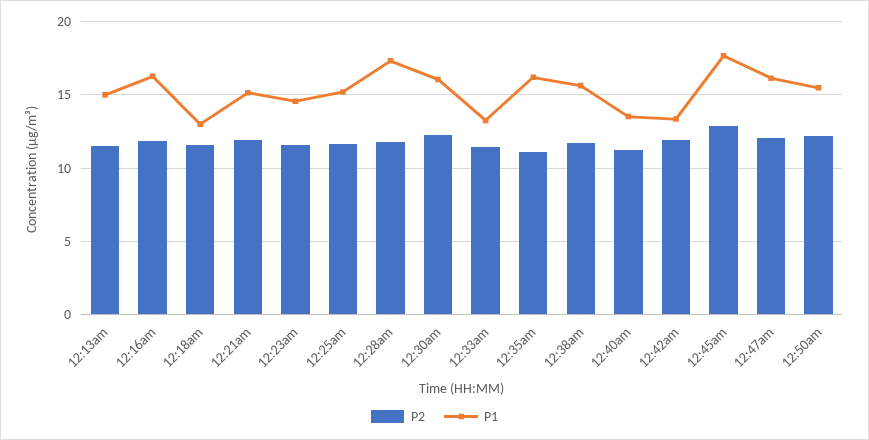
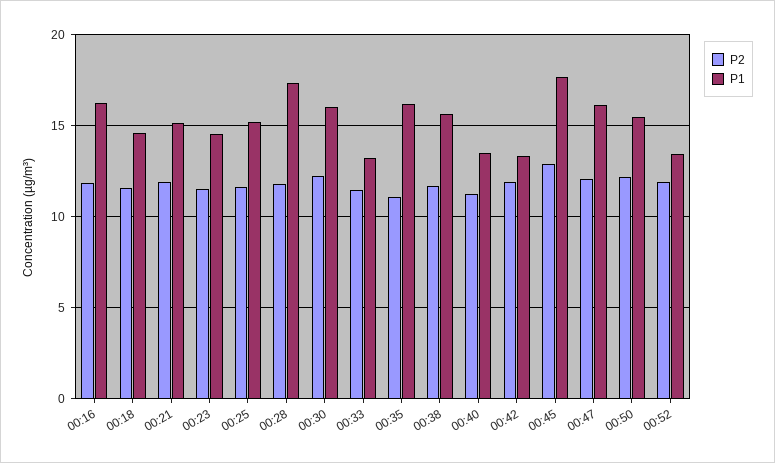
P2, 12:13am: 11.5 -> none
P1, 12:13am: 15 -> none
P1, 12:18am: 13 -> 14.5
P2, 00:52: none -> 12
P1, 00:52: none -> 13.5

